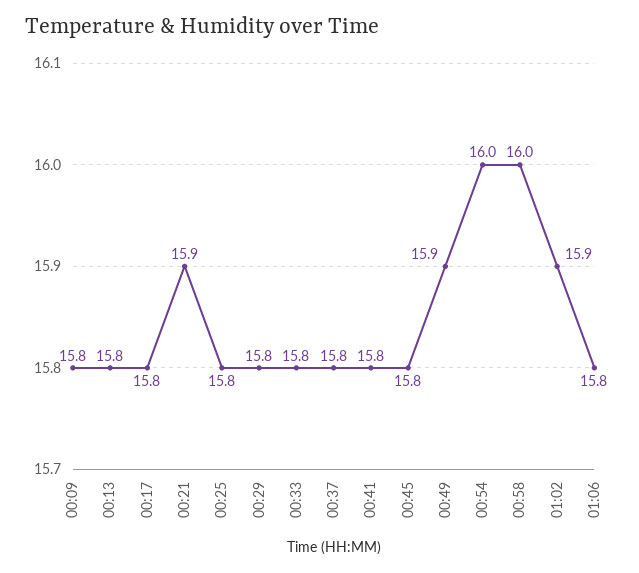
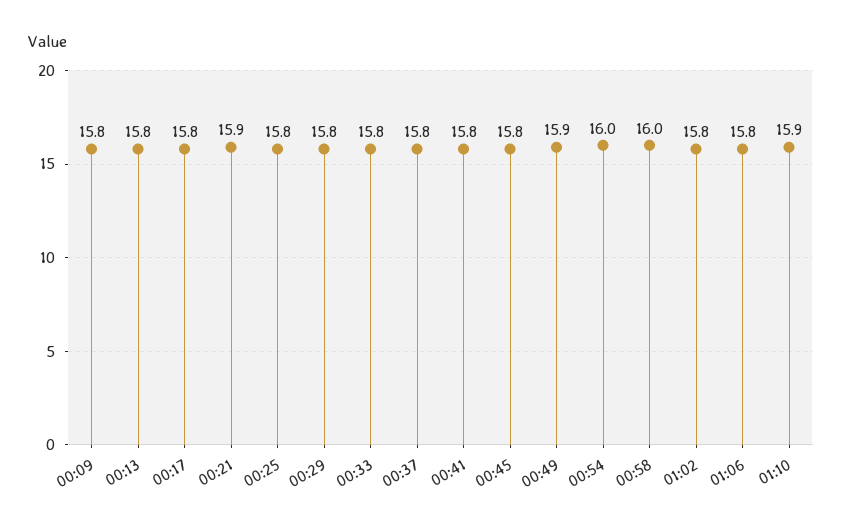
01:02: 15.9 -> 15.8
01:10: none -> 15.9

